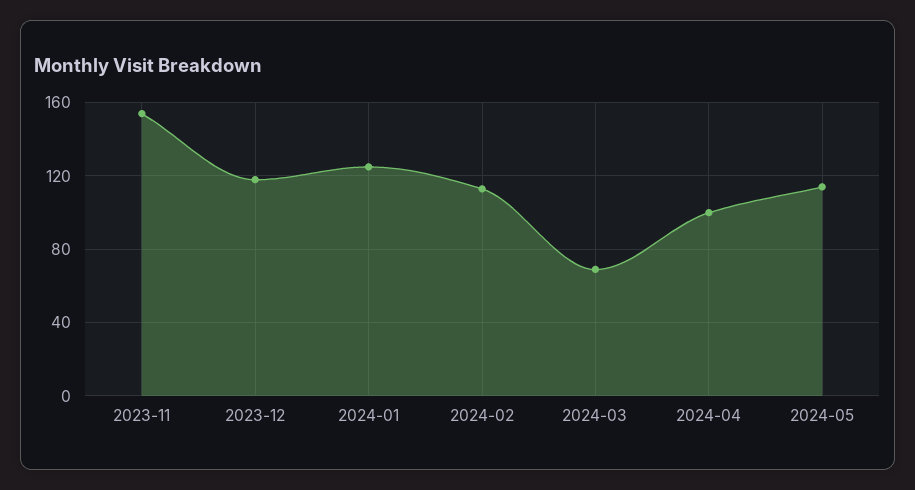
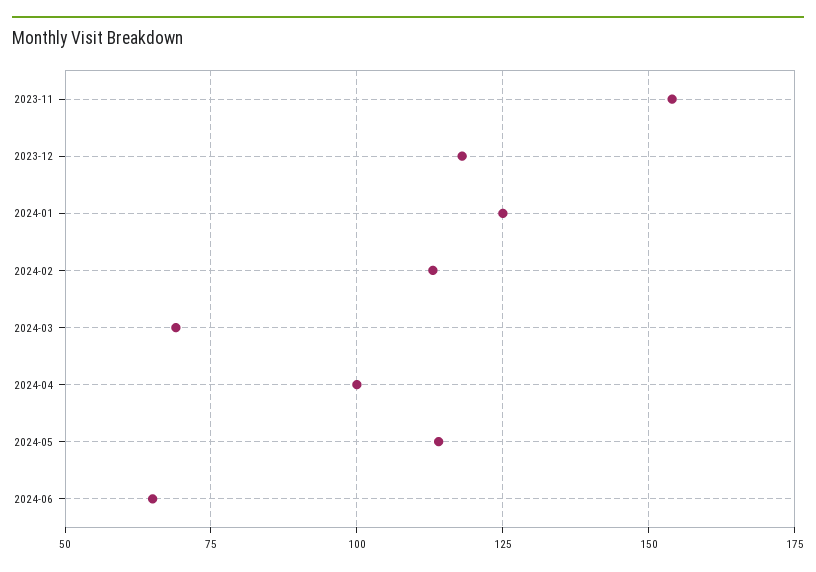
2024-06: none -> 65

